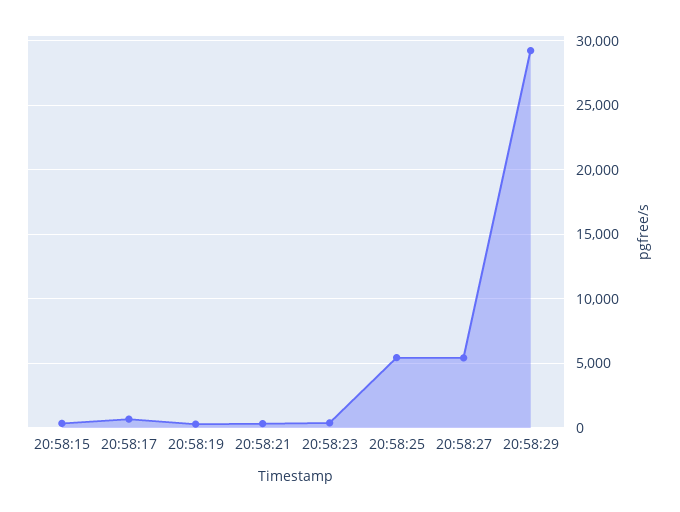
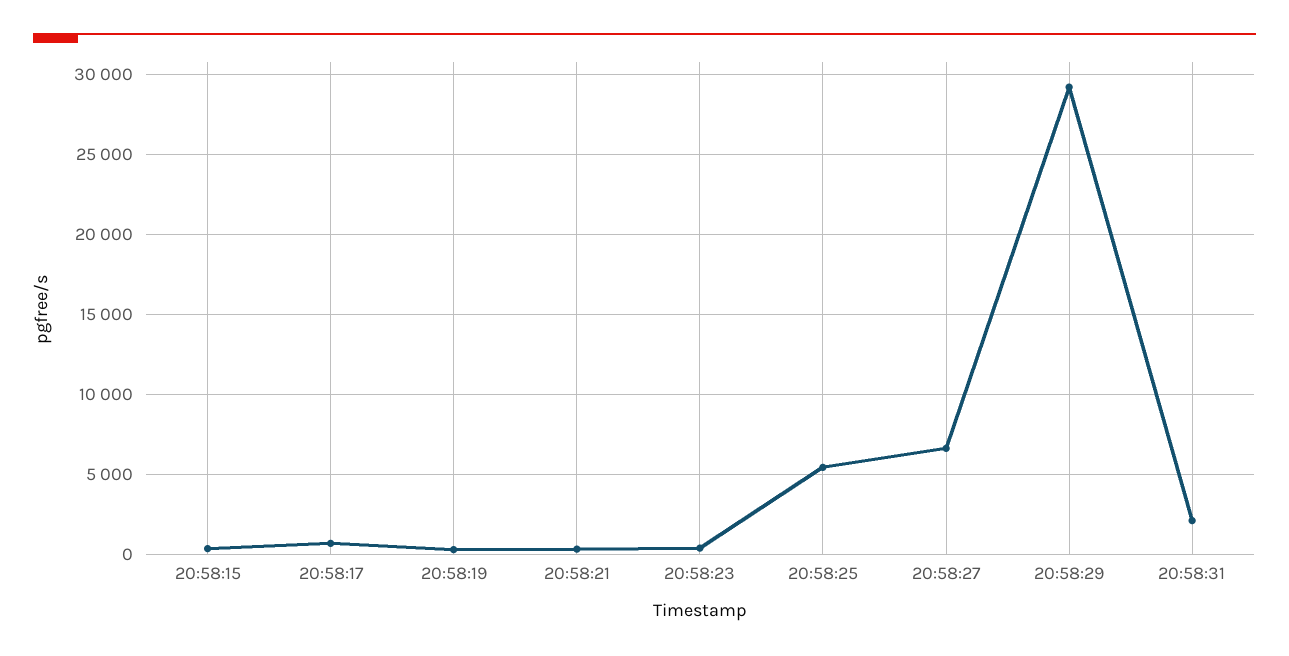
20:58:27: 5500 -> 6500
20:58:31: none -> 2000

